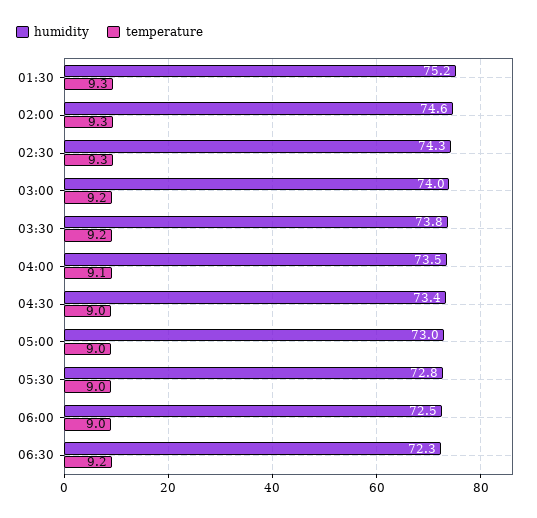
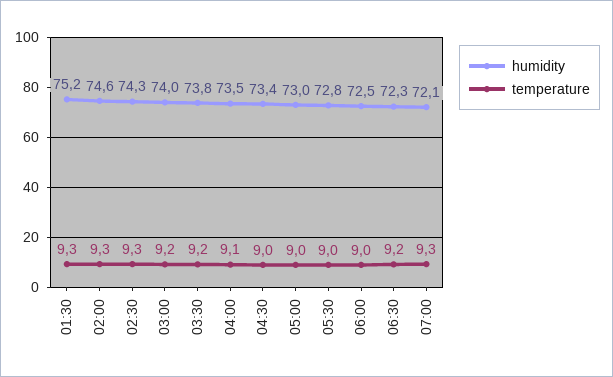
humidity, 07:00: none -> 72.1
temperature, 07:00: none -> 9.3

